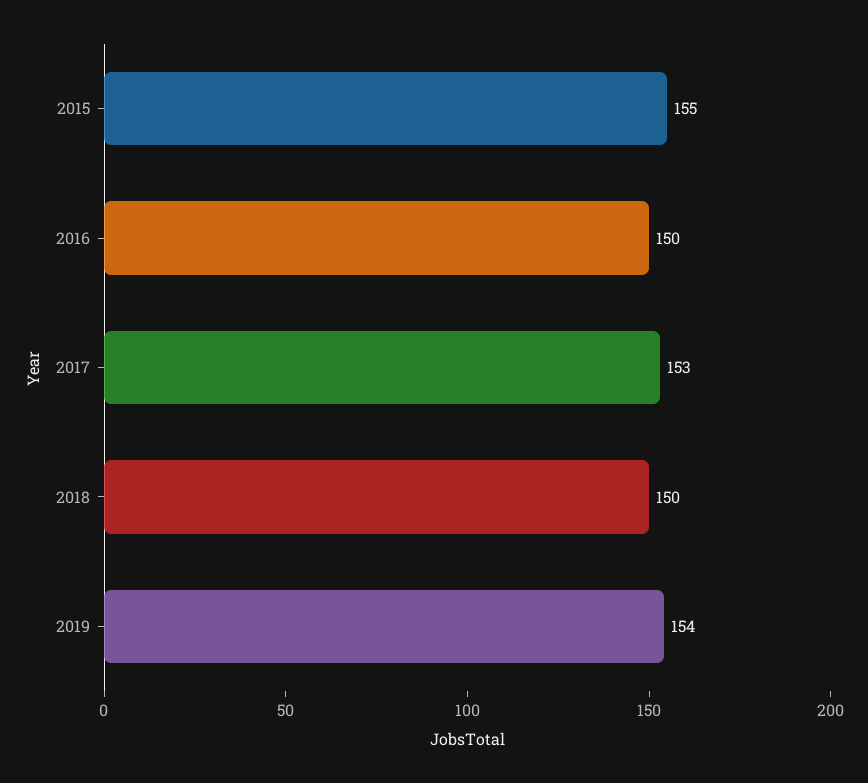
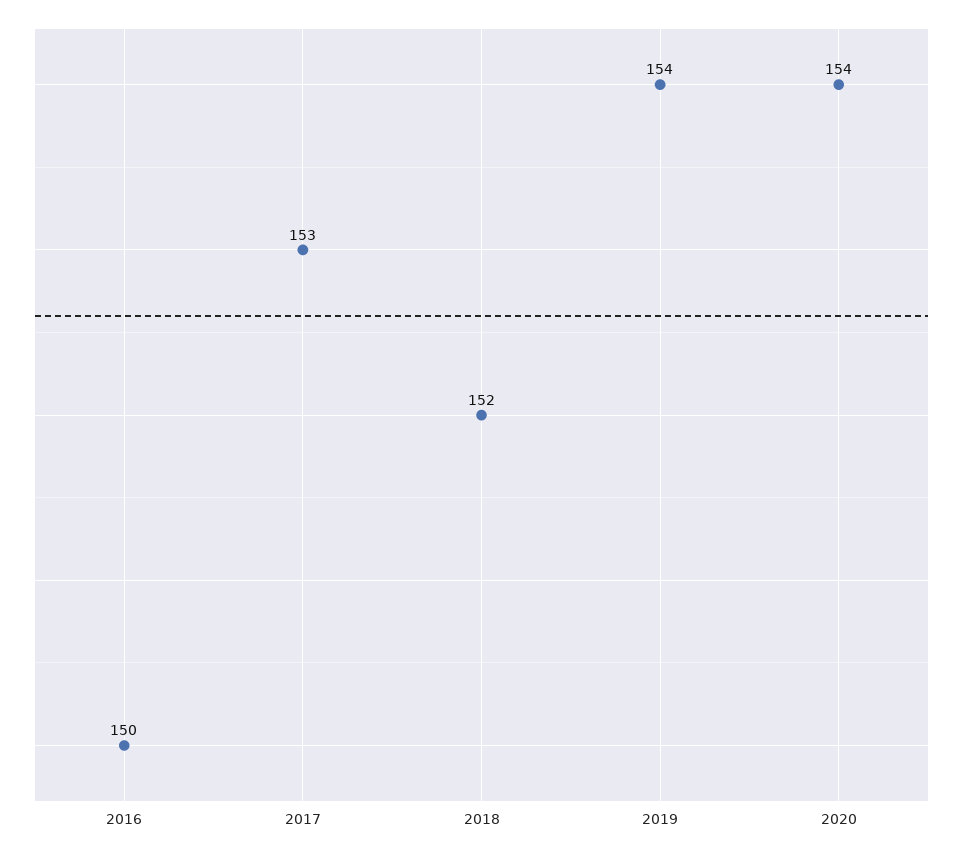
2015: 155 -> none
2018: 150 -> 152
2020: none -> 154

